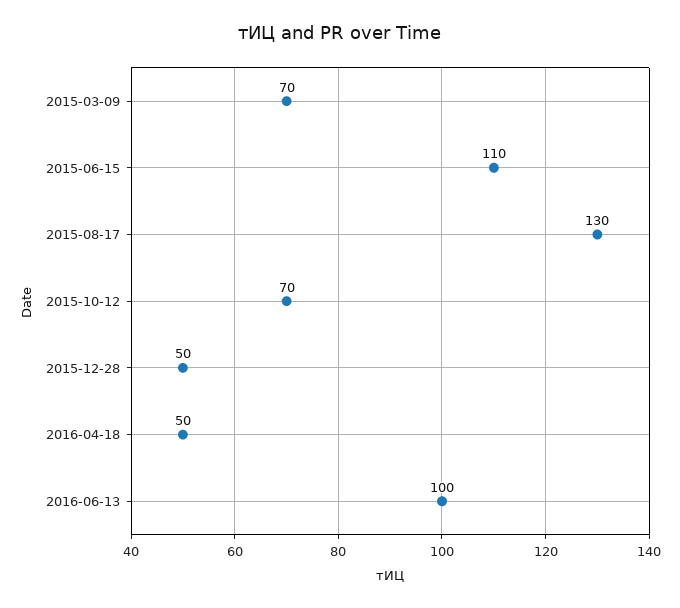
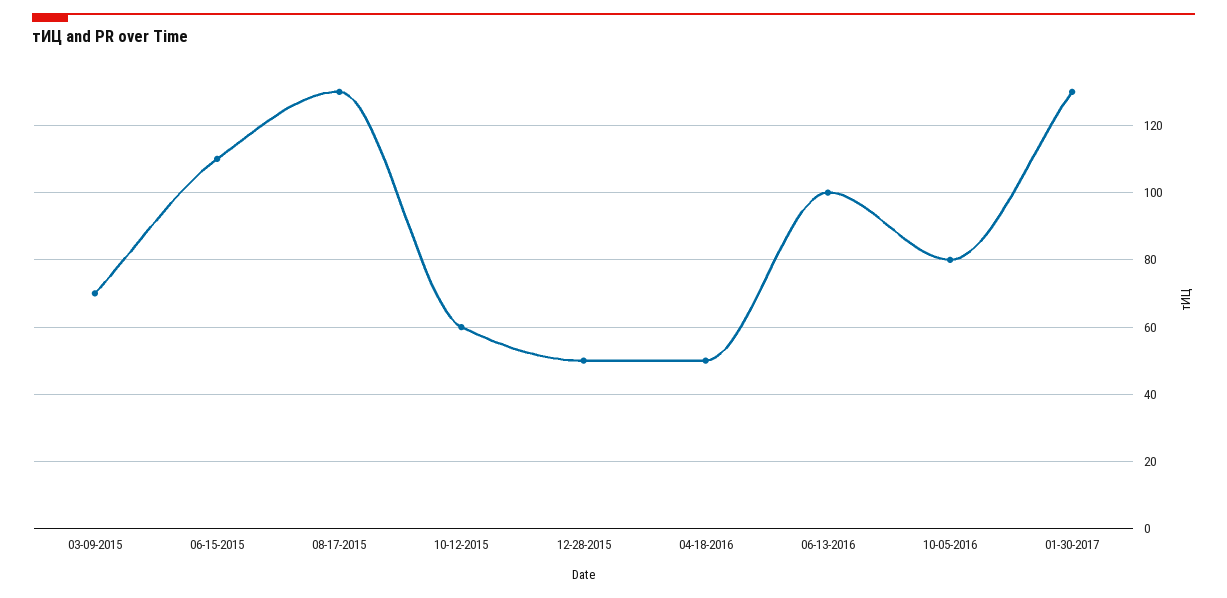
2015-10-12: 70 -> 60
10-05-2016: none -> 80
01-30-2017: none -> 130

